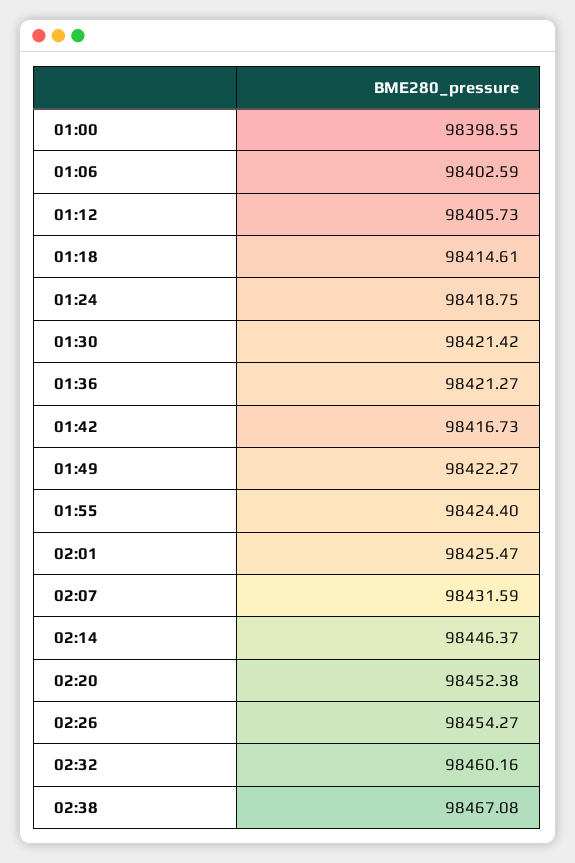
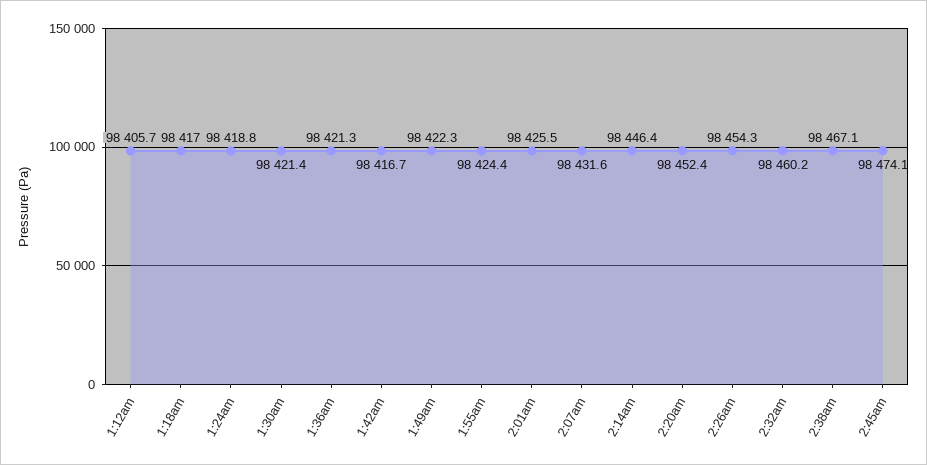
01:00: 98398.55 -> none
01:06: 98402.59 -> none
01:18: 98414.61 -> 98417
2:45am: none -> 98474.1

